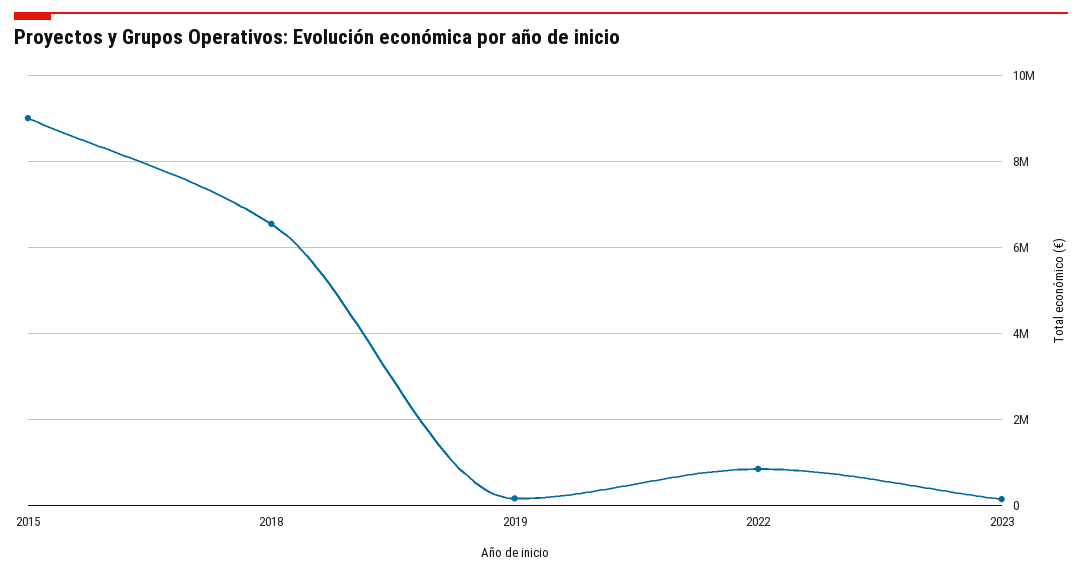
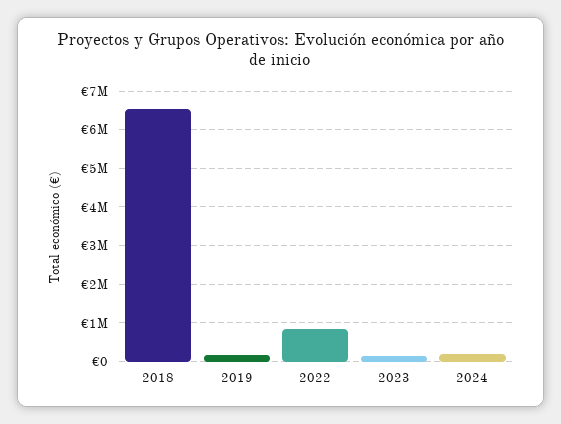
2015: 9000000 -> none
2024: none -> 200000

